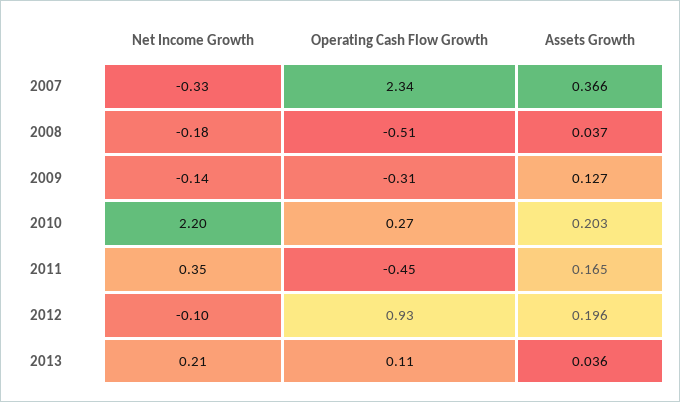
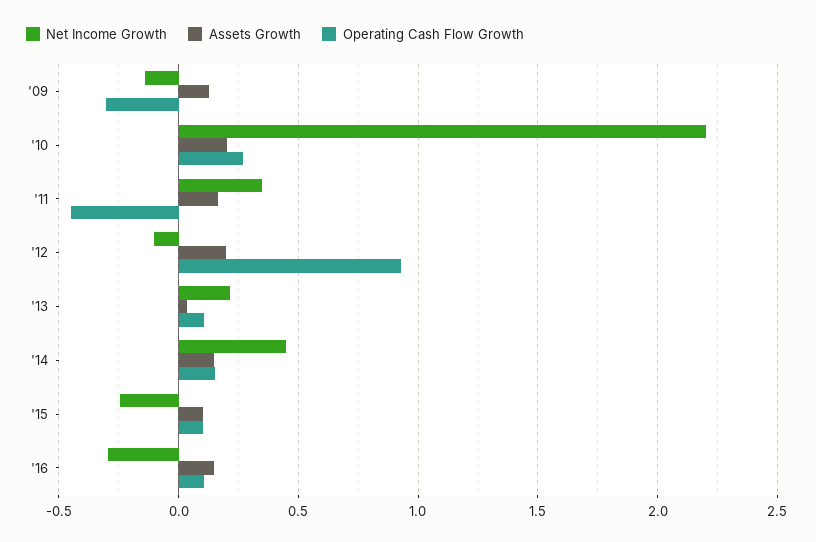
Net Income Growth, 2007: -0.33 -> none
Operating Cash Flow Growth, 2007: 2.34 -> none
Assets Growth, 2007: 0.366 -> none
Net Income Growth, 2008: -0.18 -> none
Operating Cash Flow Growth, 2008: -0.51 -> none
Assets Growth, 2008: 0.037 -> none
Net Income Growth, '14: none -> 0.45
Assets Growth, '14: none -> 0.15
Operating Cash Flow Growth, '14: none -> 0.15
Net Income Growth, '15: none -> -0.25
Assets Growth, '15: none -> 0.1
Operating Cash Flow Growth, '15: none -> 0.1
Net Income Growth, '16: none -> -0.3
Assets Growth, '16: none -> 0.15
Operating Cash Flow Growth, '16: none -> 0.1

